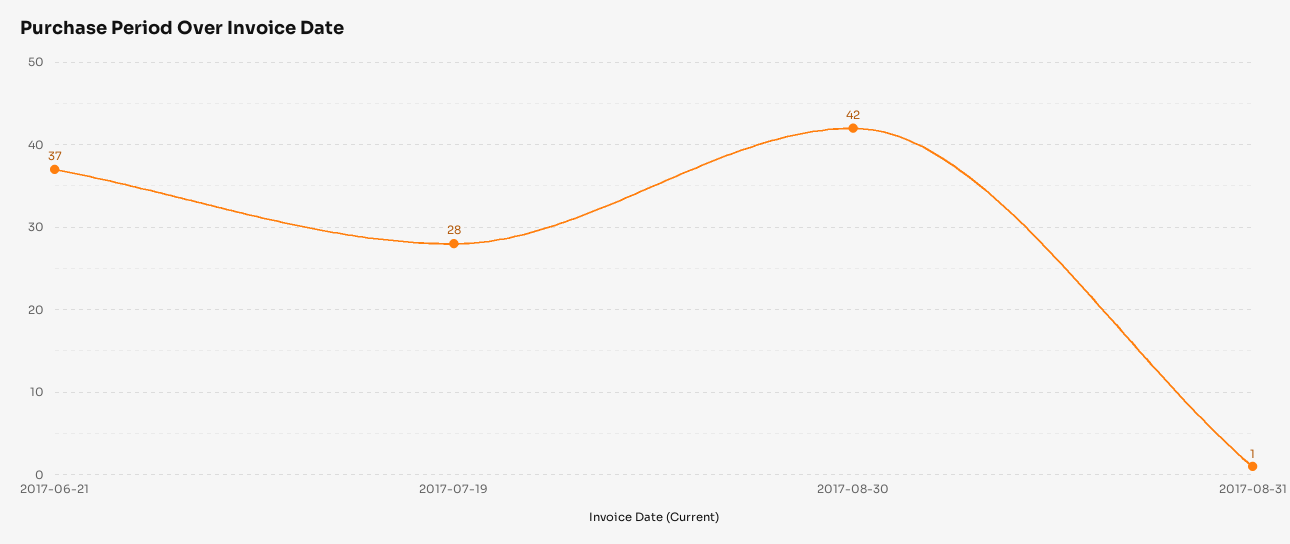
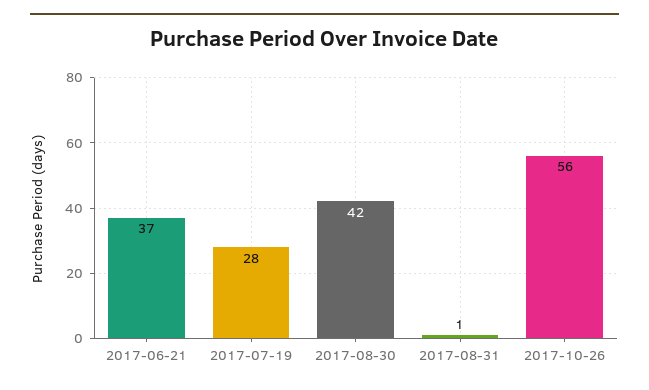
2017-10-26: none -> 56

